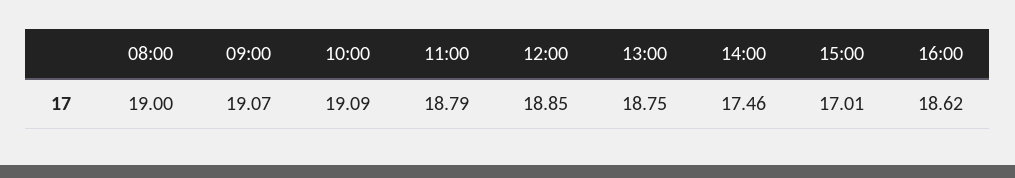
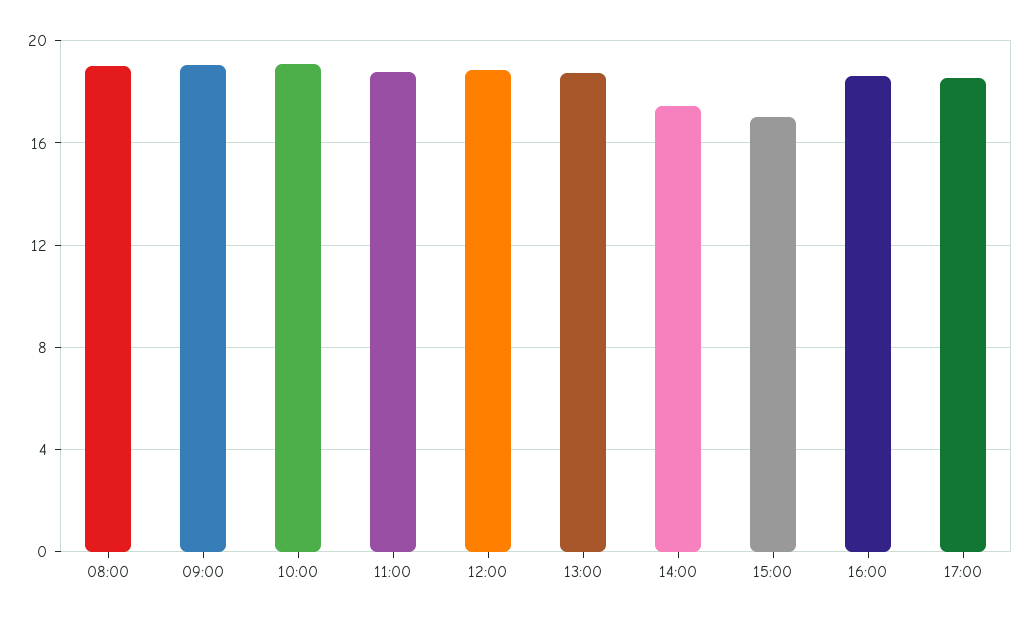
17:00: none -> 18.5

